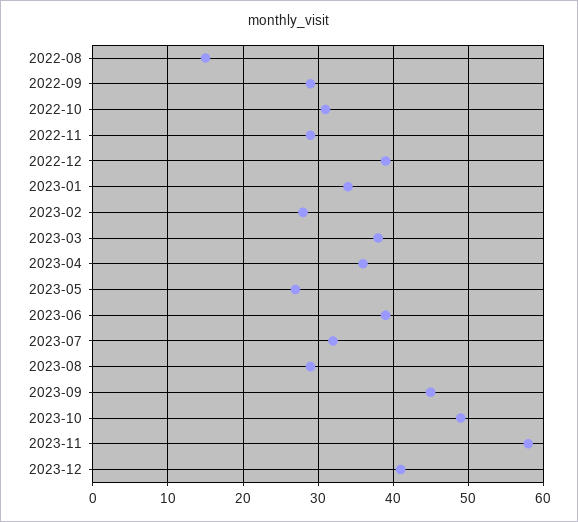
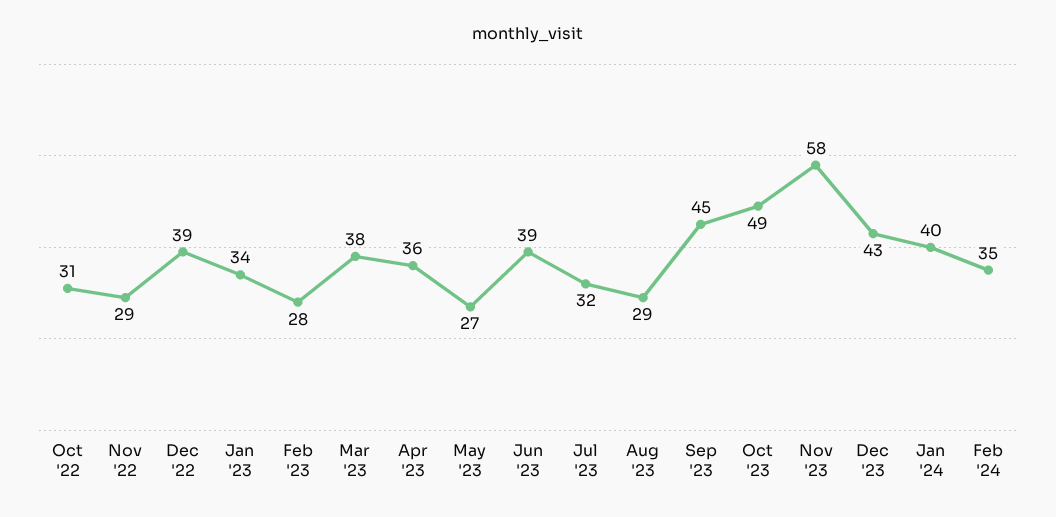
2022-08: 15 -> none
2022-09: 29 -> none
2023-12: 41 -> 43
Jan '24: none -> 40
Feb '24: none -> 35

